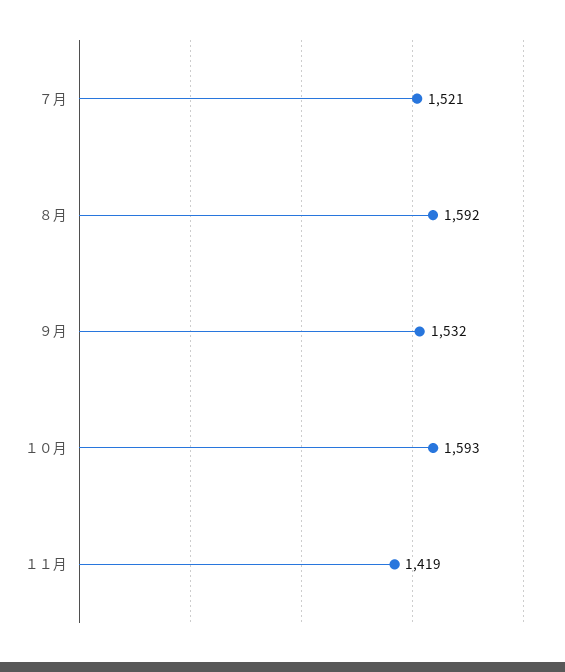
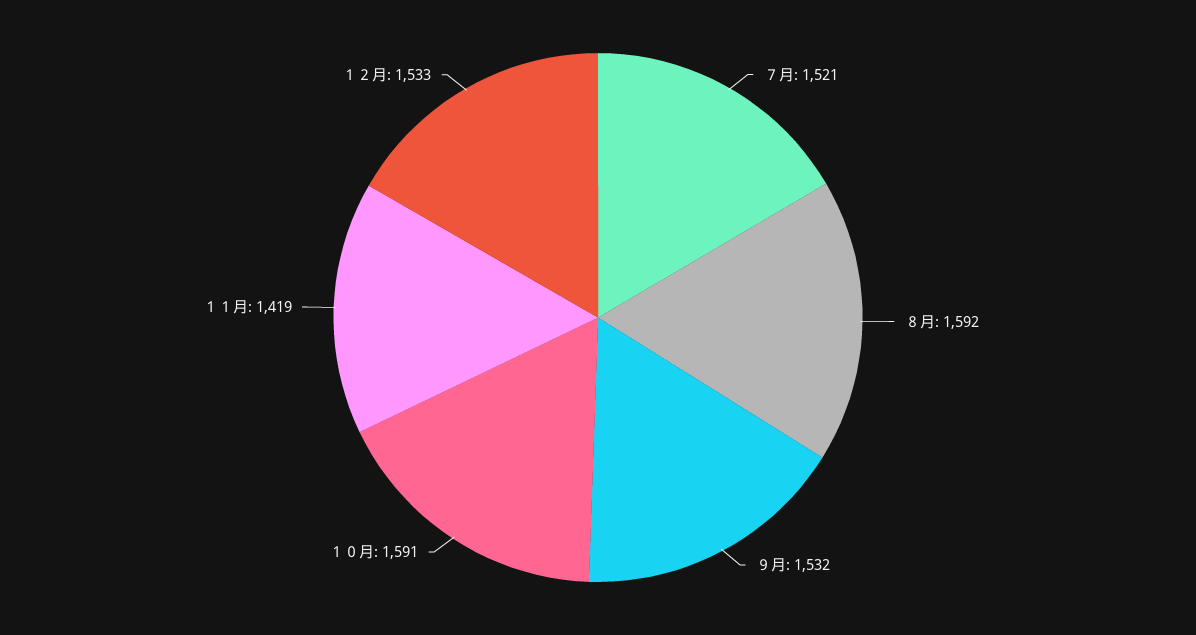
１０月: 1593 -> 1591
１２月: none -> 1533

